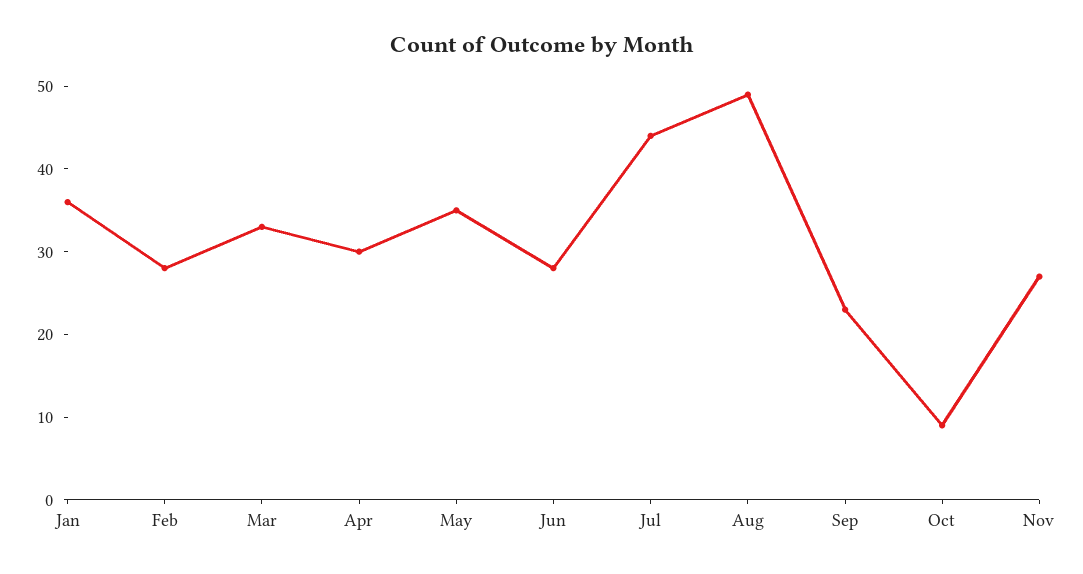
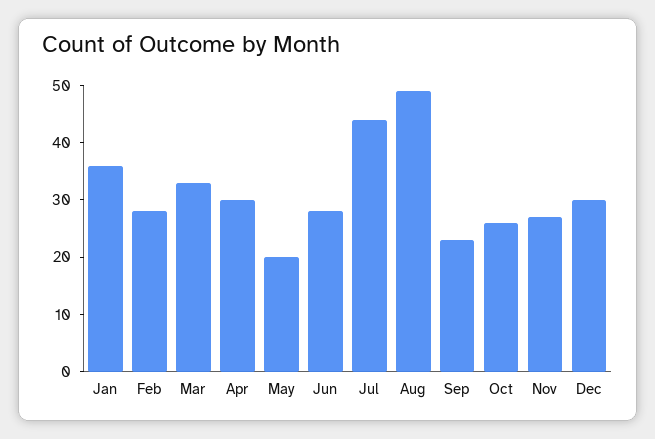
May: 35 -> 20
Oct: 9 -> 25
Dec: none -> 30

